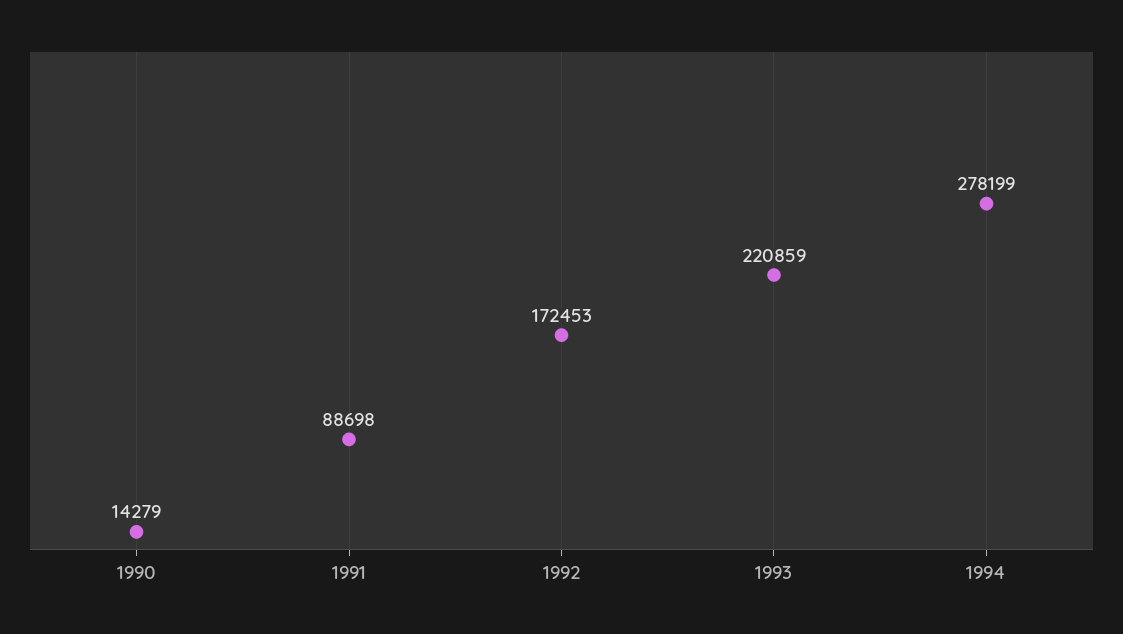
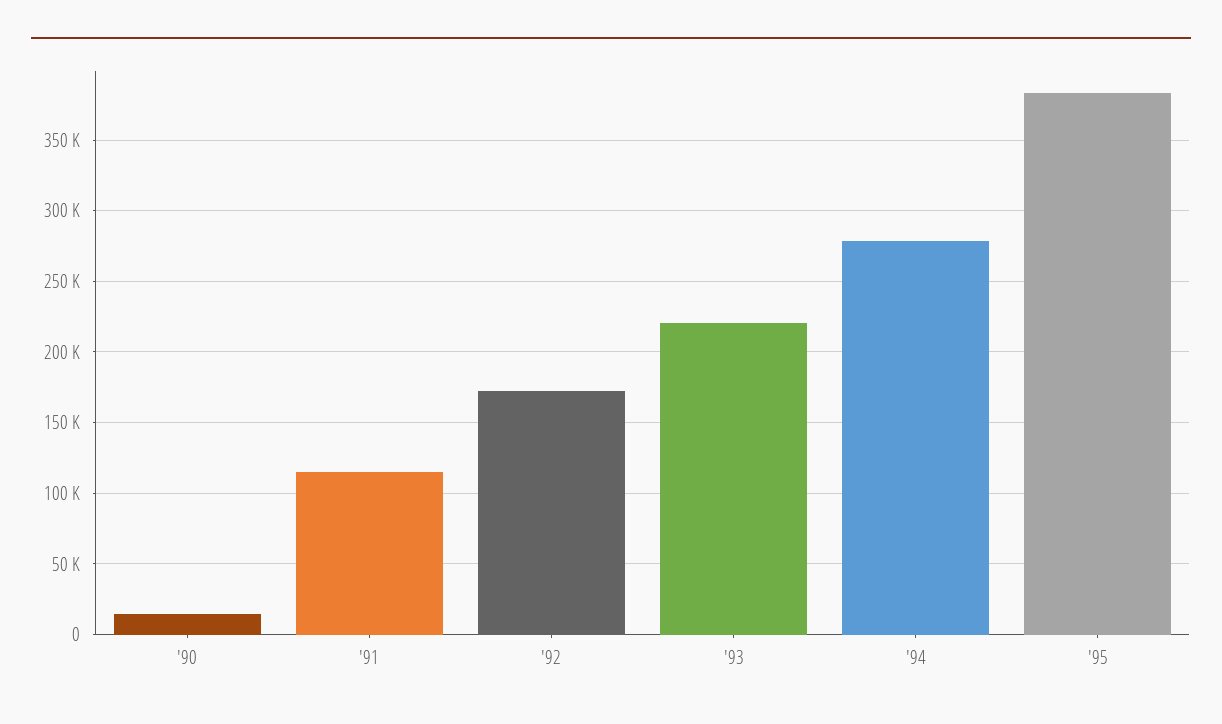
1991: 88698 -> 115000
'95: none -> 385000

